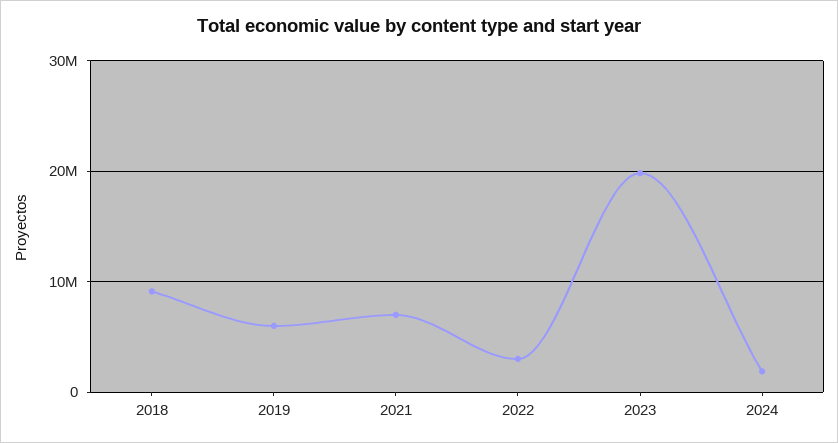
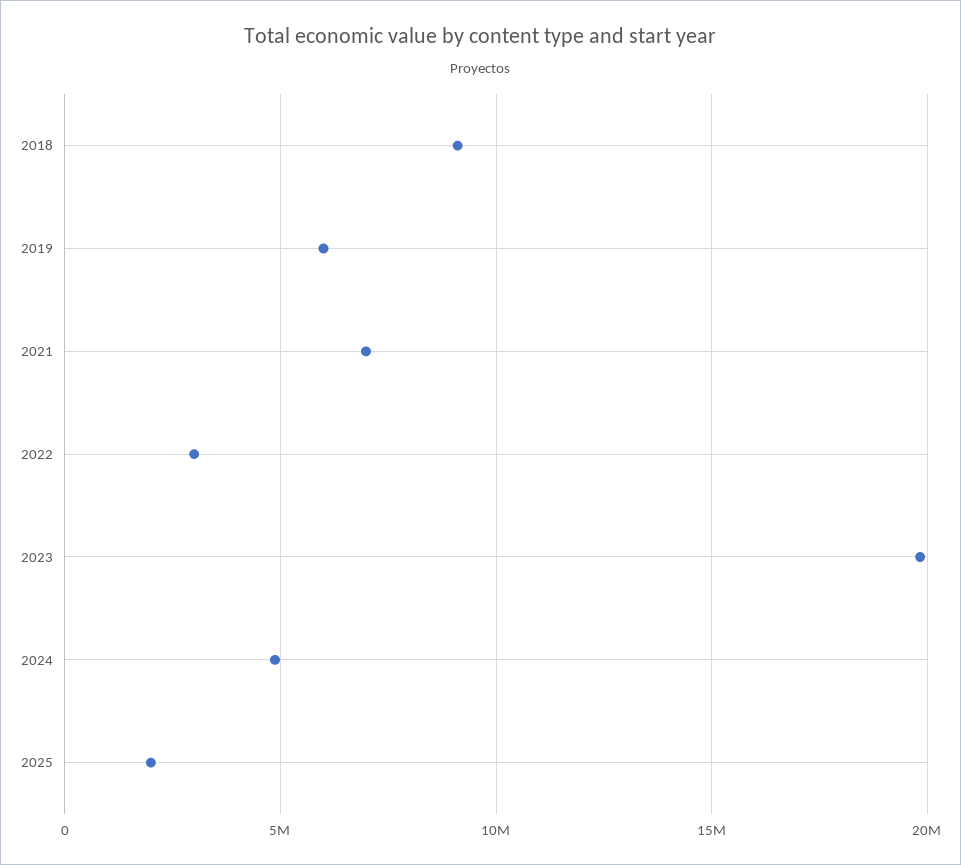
2024: 2000000 -> 5000000
2025: none -> 2000000

